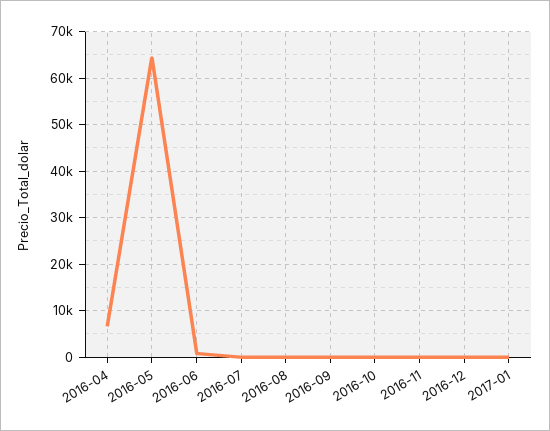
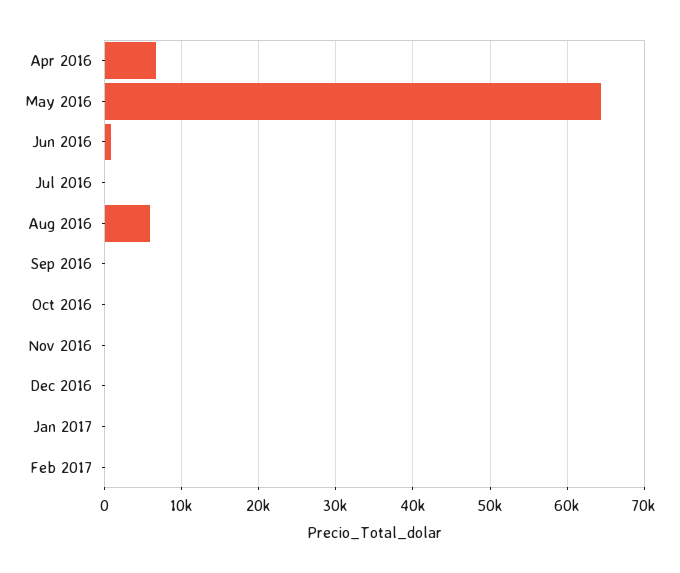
2016-08: 0 -> 6000
Feb 2017: none -> 0

